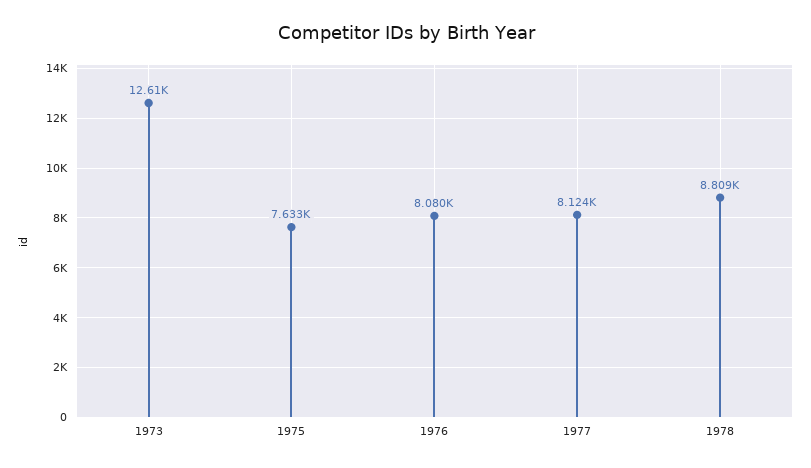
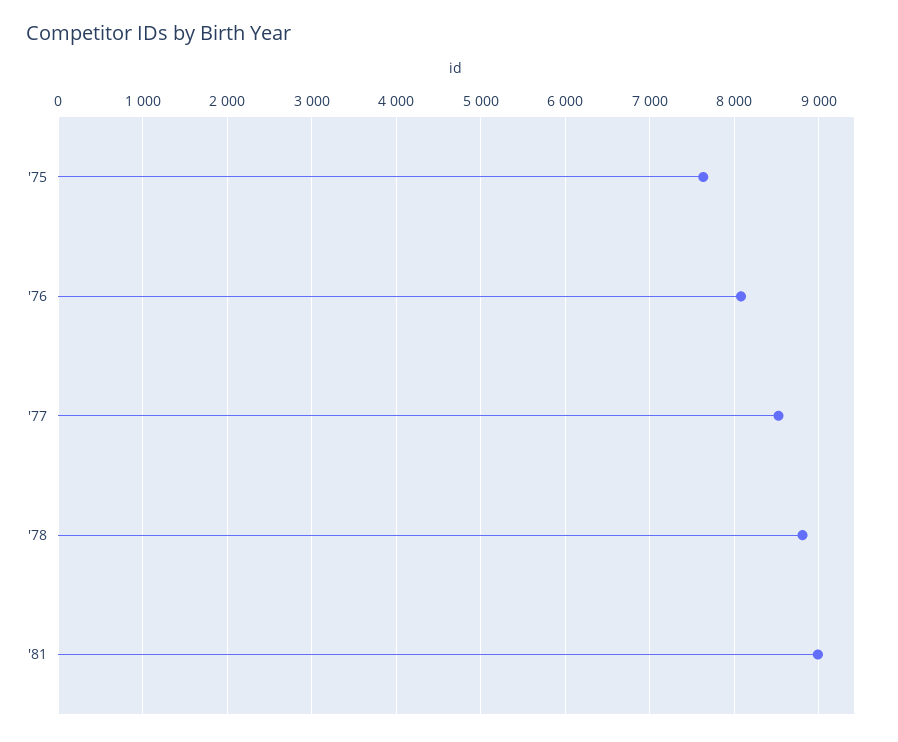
1973: 12610 -> none
1977: 8124 -> 8500
'81: none -> 9000

